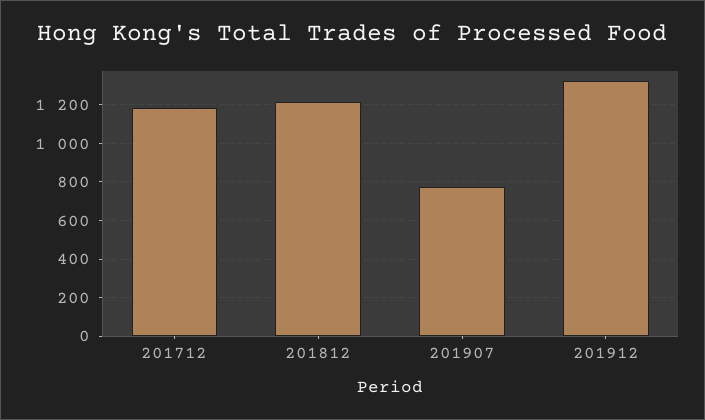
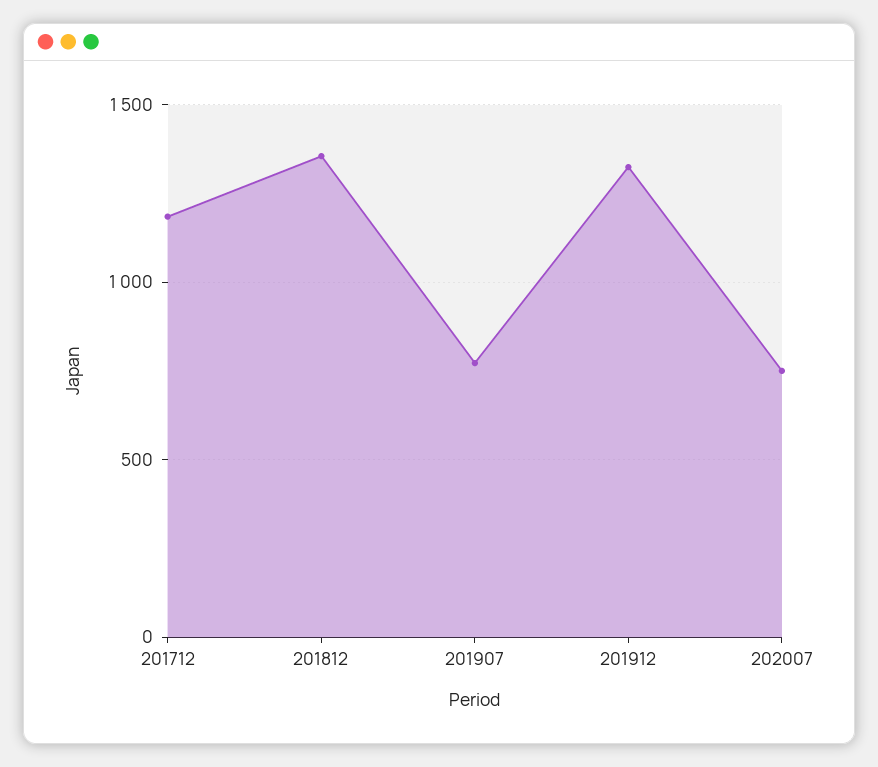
201812: 1200 -> 1350
202007: none -> 750

